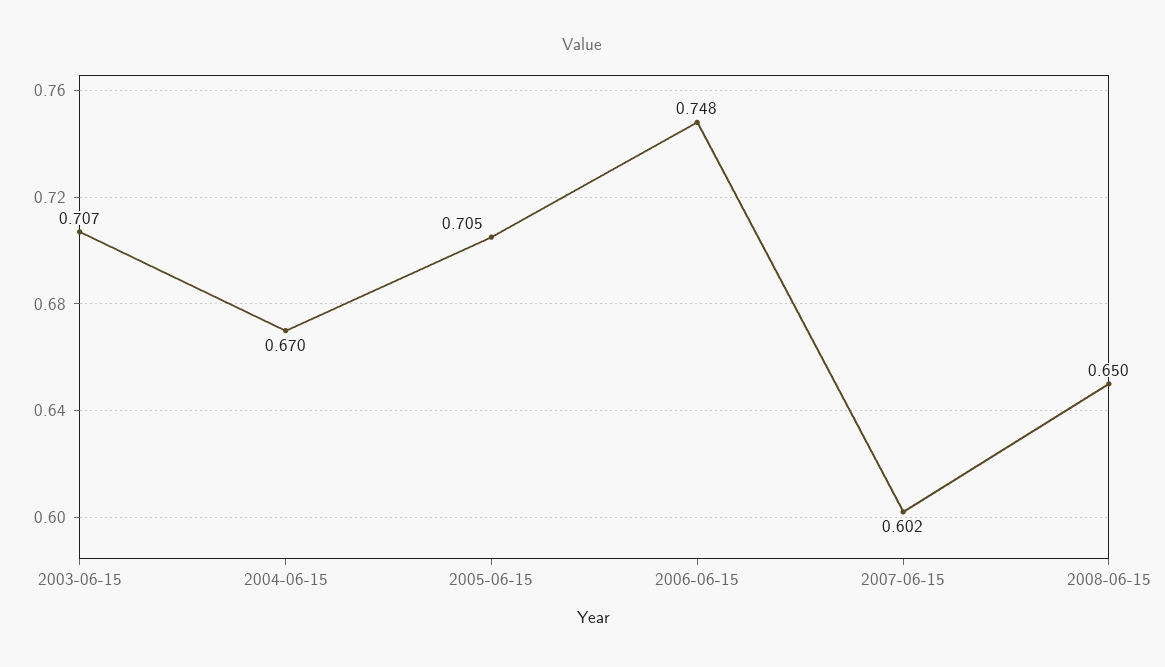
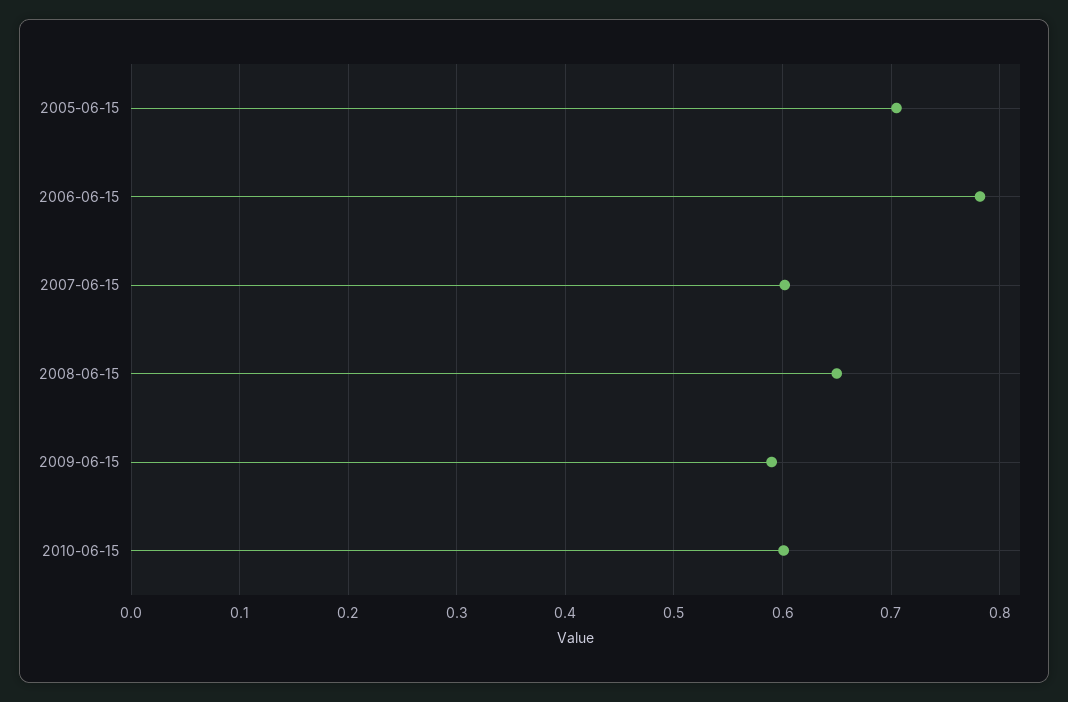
2003-06-15: 0.707 -> none
2004-06-15: 0.67 -> none
2006-06-15: 0.748 -> 0.78
2009-06-15: none -> 0.59
2010-06-15: none -> 0.6

